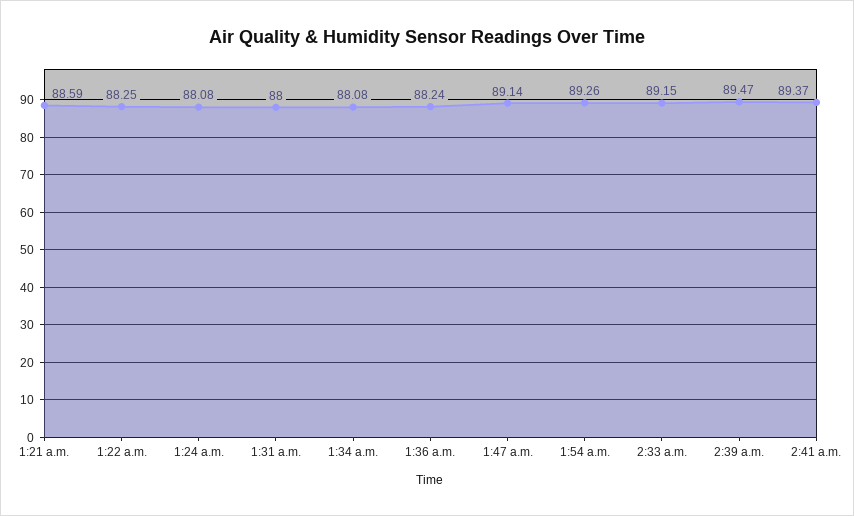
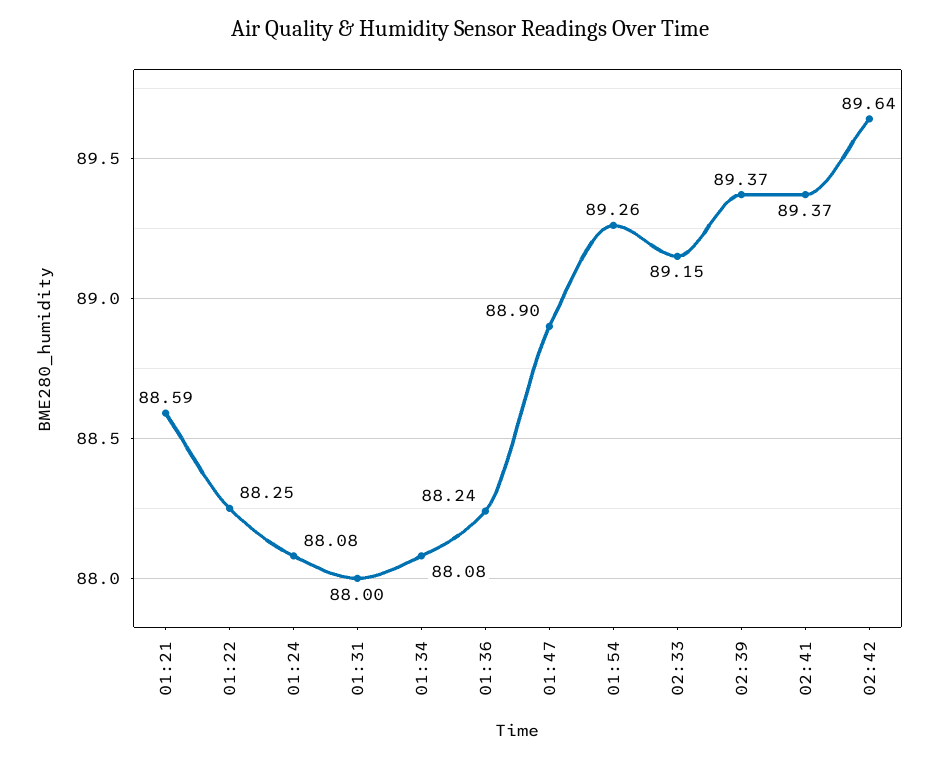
1:47 a.m.: 89.14 -> 88.9
2:39 a.m.: 89.47 -> 89.37
02:42: none -> 89.64

